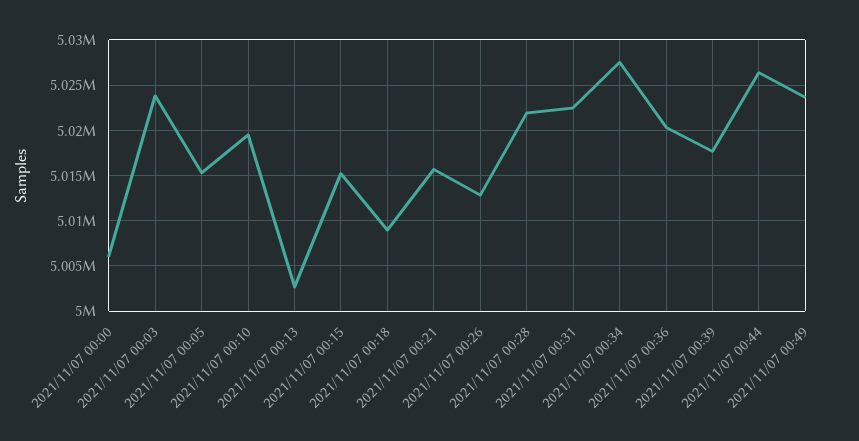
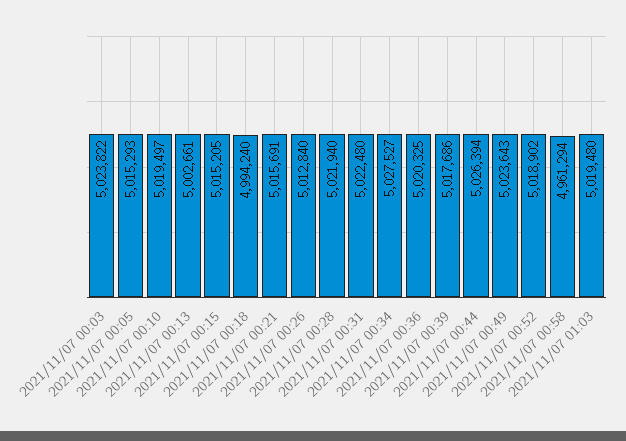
2021/11/07 00:00: 5006000 -> none
2021/11/07 00:18: 5009000 -> 4994240
2021/11/07 00:52: none -> 5018902
2021/11/07 00:58: none -> 4961294
2021/11/07 01:03: none -> 5019480

